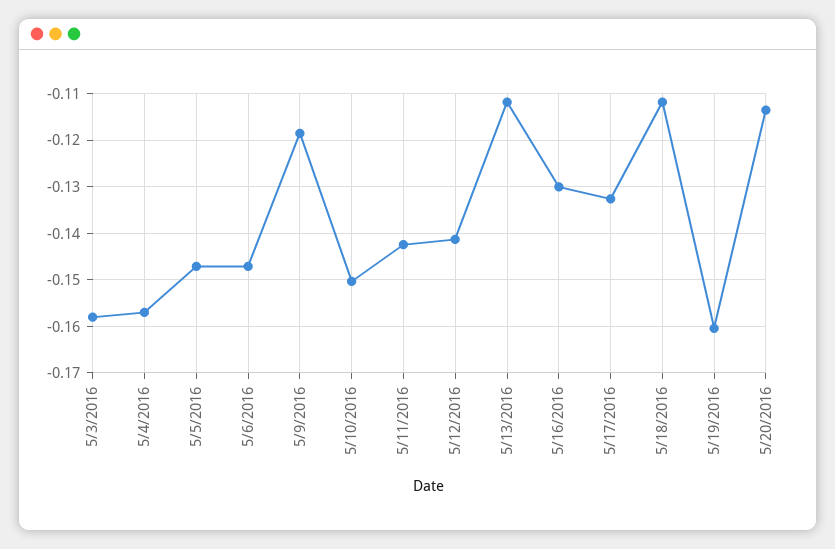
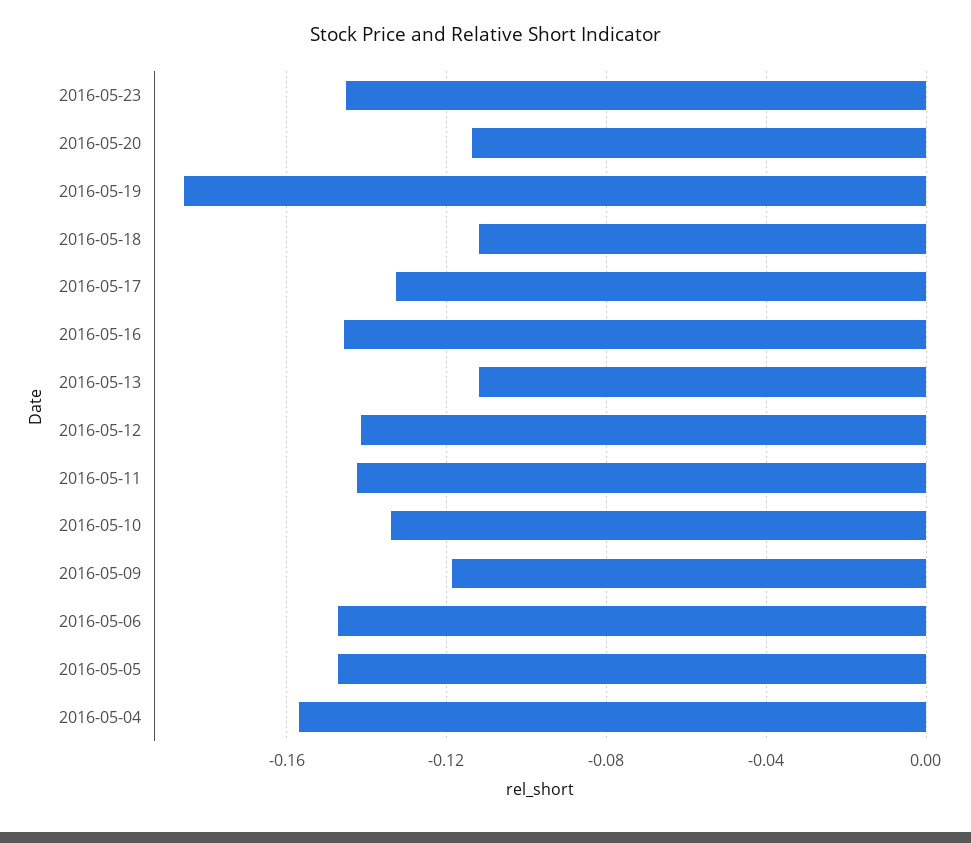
5/3/2016: -0.158 -> none
5/10/2016: -0.15 -> -0.135
5/16/2016: -0.13 -> -0.145
5/19/2016: -0.16 -> -0.185
2016-05-23: none -> -0.145

